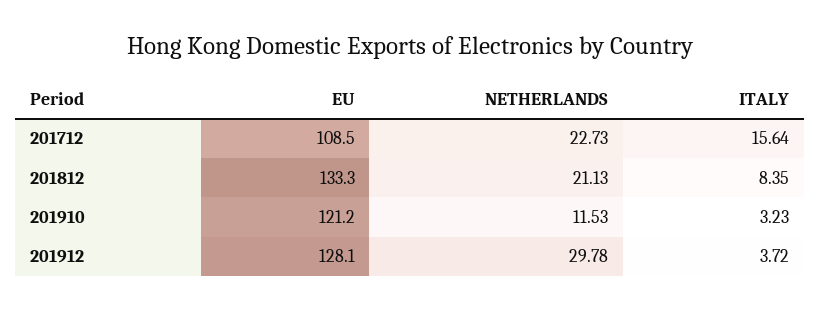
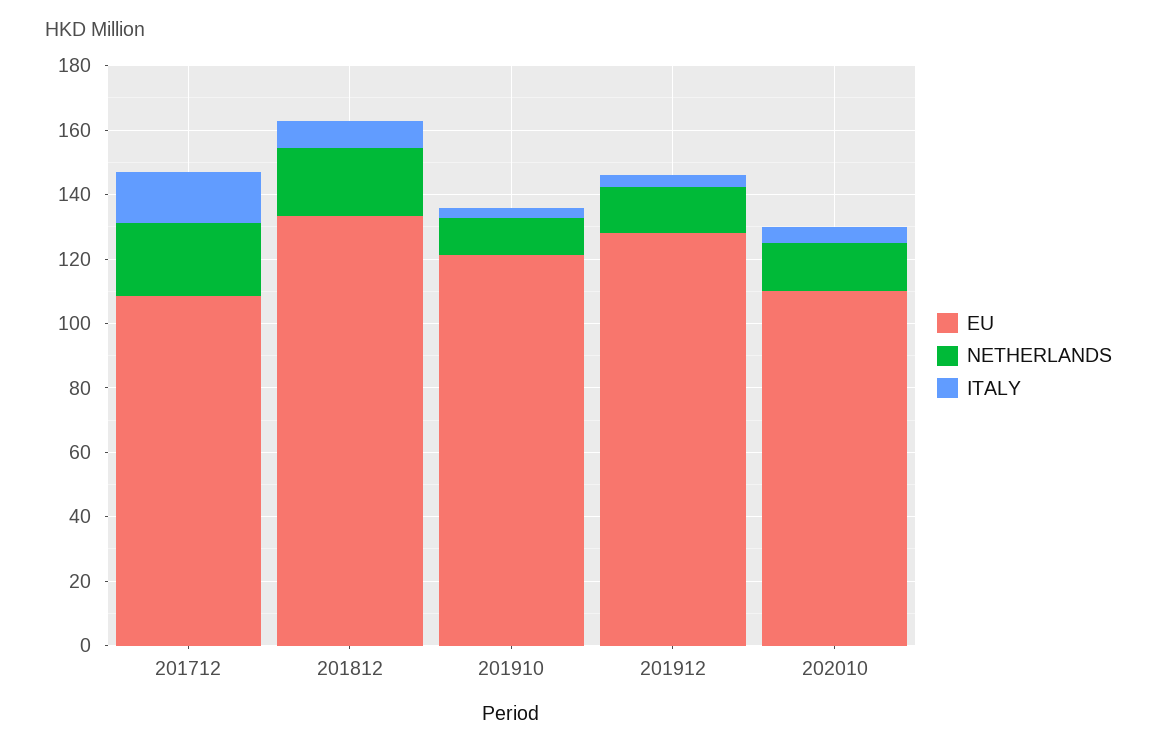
NETHERLANDS, 201912: 29.78 -> 15
EU, 202010: none -> 110
NETHERLANDS, 202010: none -> 15
ITALY, 202010: none -> 5

